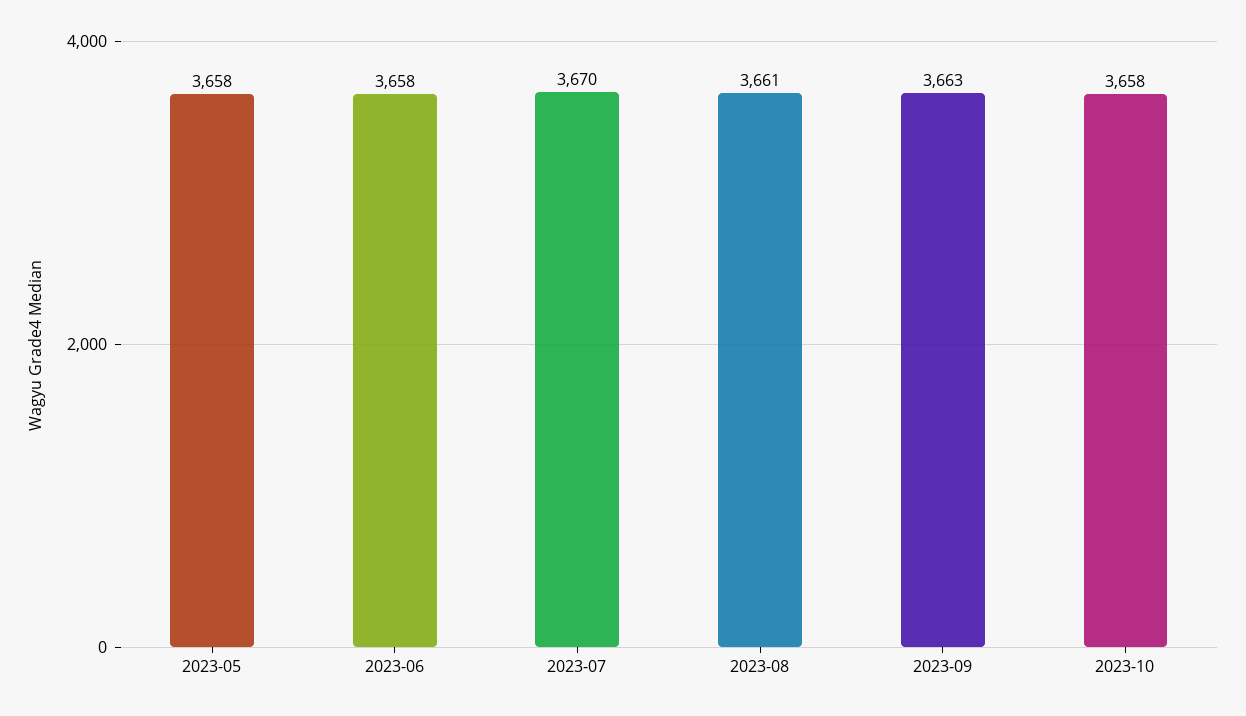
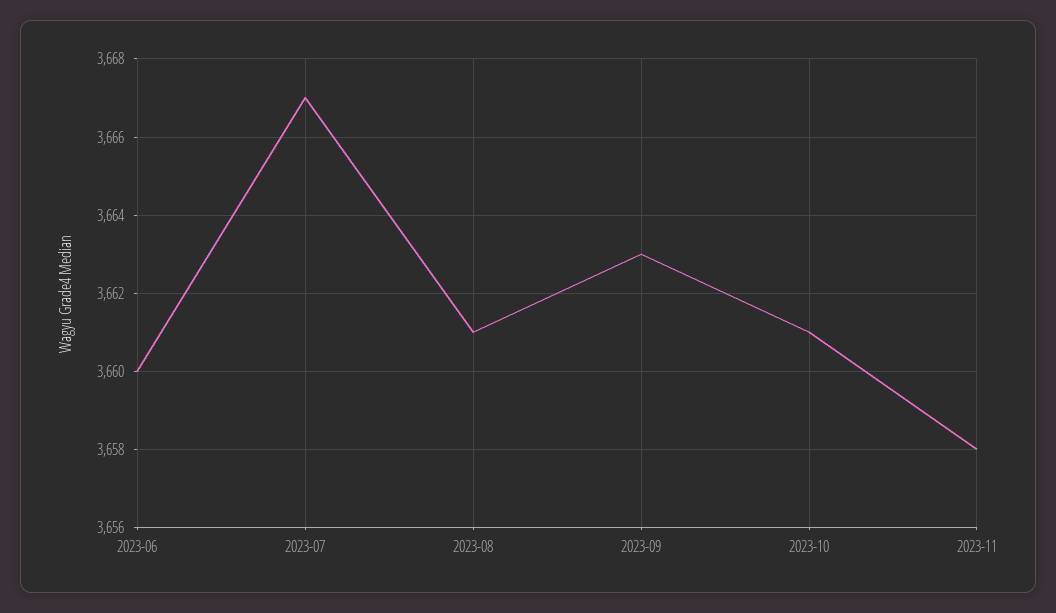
2023-05: 3658 -> none
2023-06: 3658 -> 3660
2023-07: 3670 -> 3667
2023-10: 3658 -> 3661
2023-11: none -> 3658

